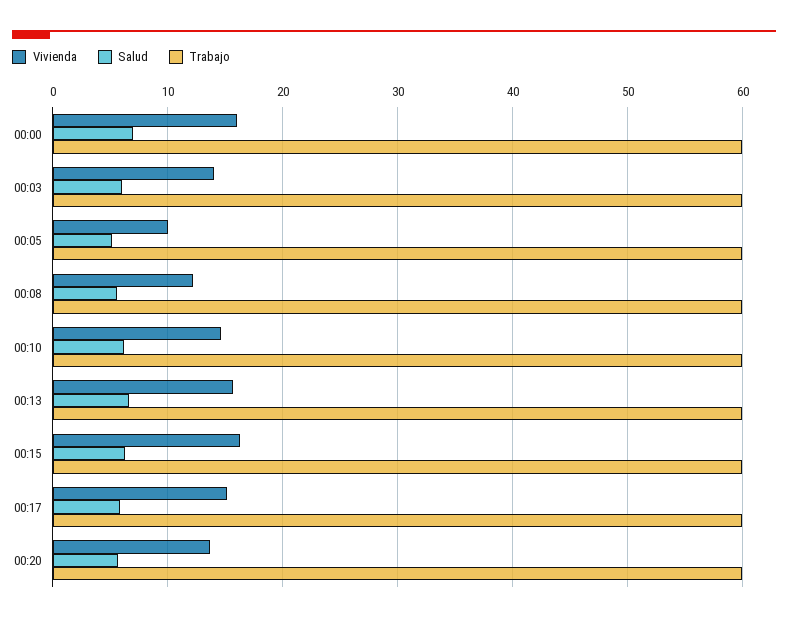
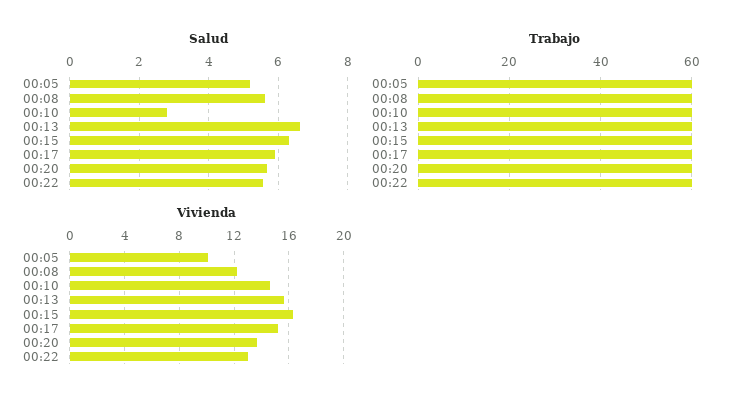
Vivienda, 00:00: 16 -> none
Salud, 00:00: 7 -> none
Trabajo, 00:00: 60 -> none
Vivienda, 00:03: 14 -> none
Salud, 00:03: 6 -> none
Trabajo, 00:03: 60 -> none
Salud, 00:10: 6 -> 2.8
Salud, 00:22: none -> 5.6
Trabajo, 00:22: none -> 60
Vivienda, 00:22: none -> 13

